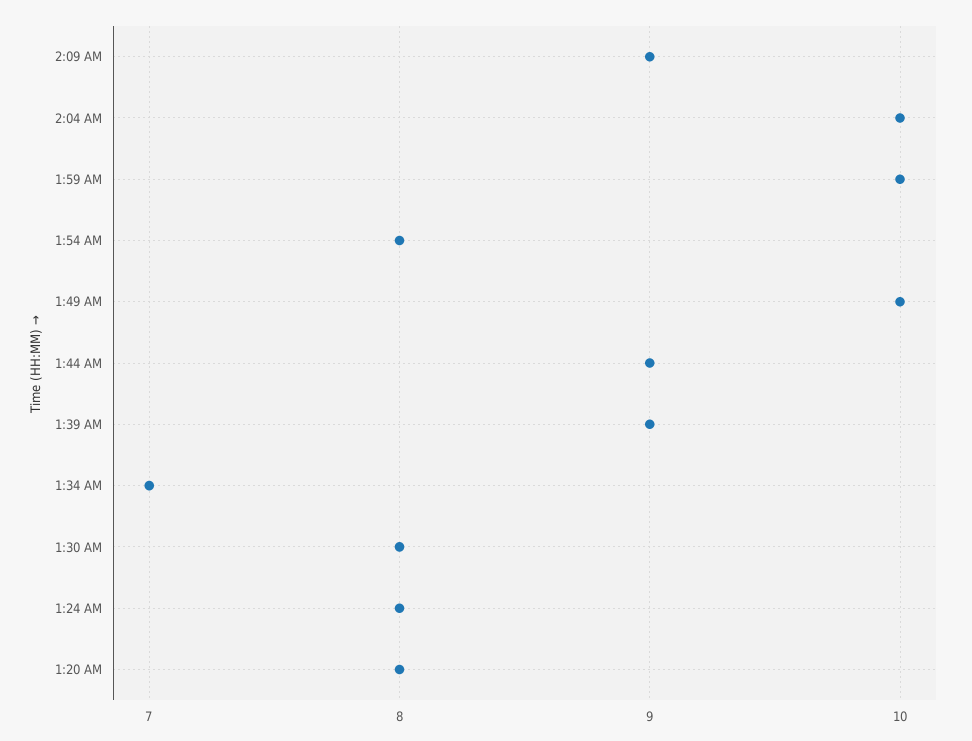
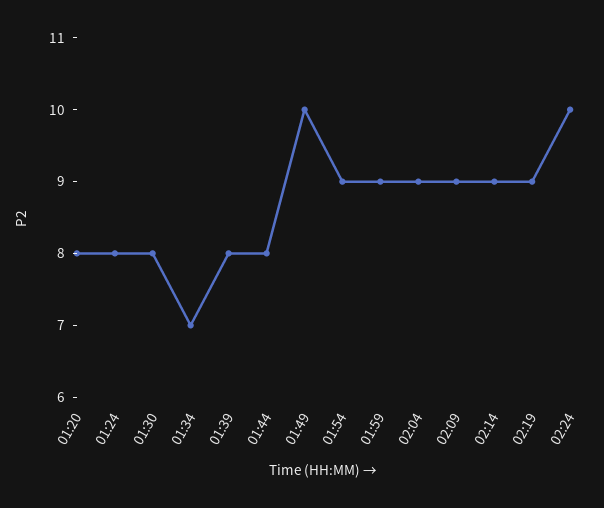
2:04 AM: 10 -> 9
1:59 AM: 10 -> 9
1:54 AM: 8 -> 9
1:44 AM: 9 -> 8
1:39 AM: 9 -> 8
02:14: none -> 9
02:19: none -> 9
02:24: none -> 10

